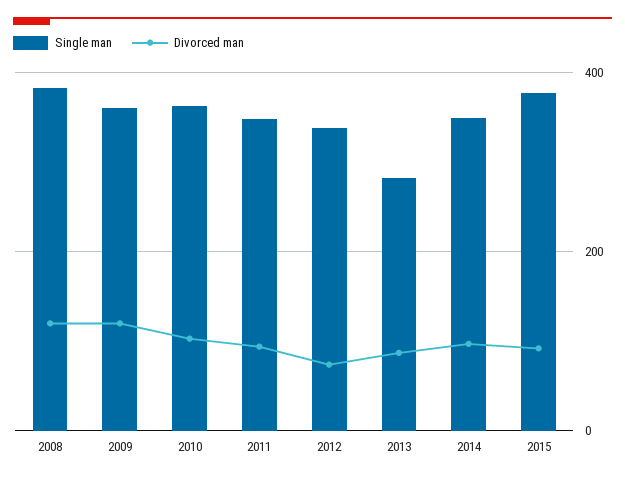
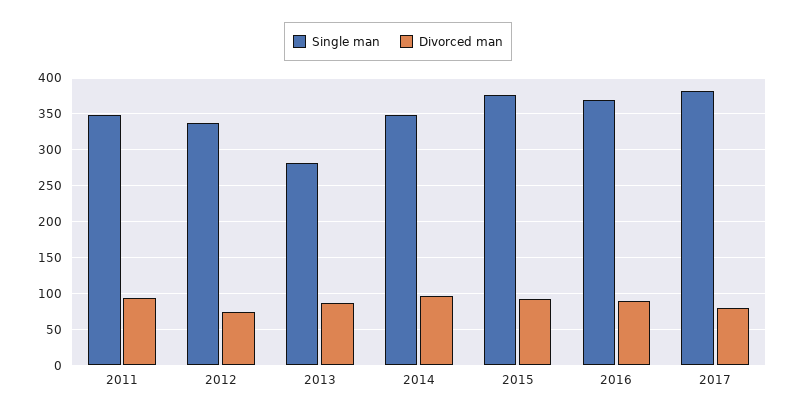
Single man, 2008: 380 -> none
Divorced man, 2008: 120 -> none
Single man, 2009: 360 -> none
Divorced man, 2009: 120 -> none
Single man, 2010: 360 -> none
Divorced man, 2010: 100 -> none
Single man, 2016: none -> 370
Divorced man, 2016: none -> 90
Single man, 2017: none -> 380
Divorced man, 2017: none -> 80

